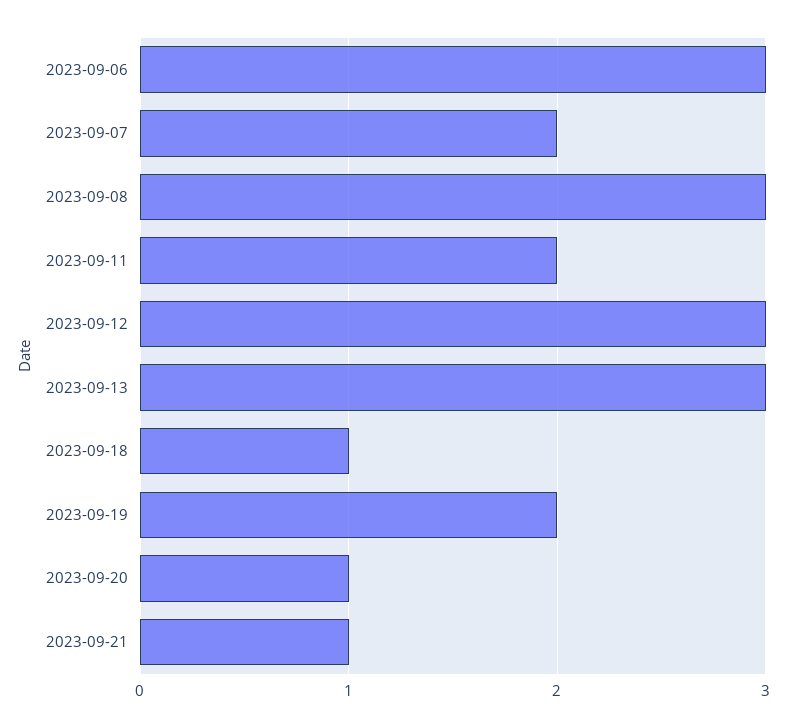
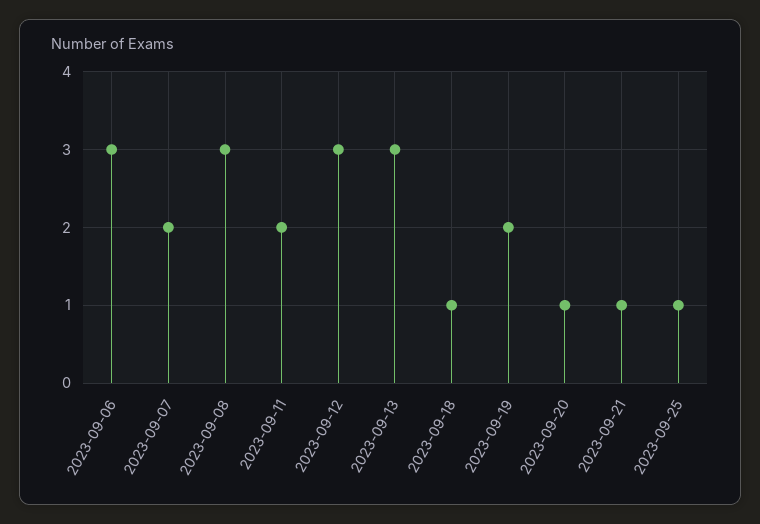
2023-09-25: none -> 1

